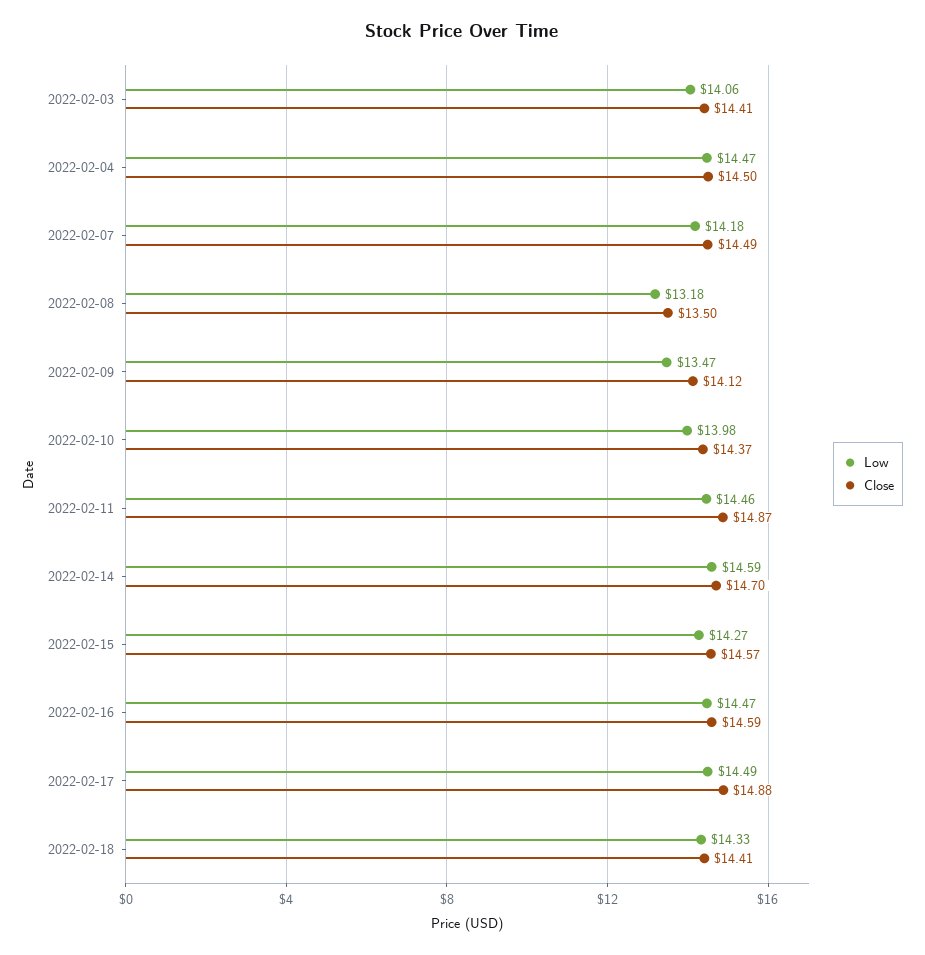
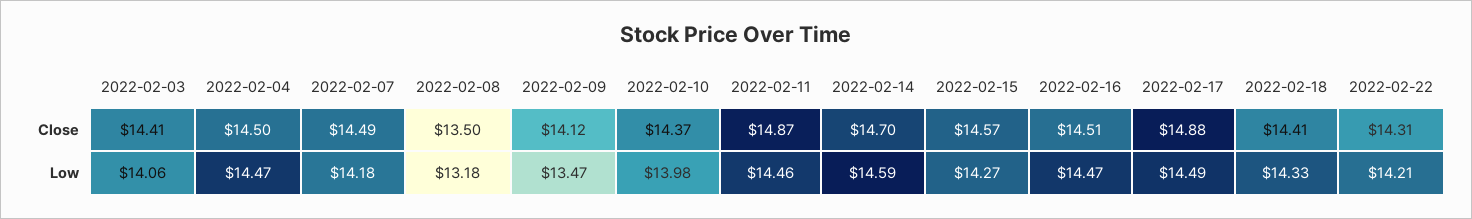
Close, 2022-02-16: 14.59 -> 14.51
Close, 2022-02-22: none -> 14.31
Low, 2022-02-22: none -> 14.21

